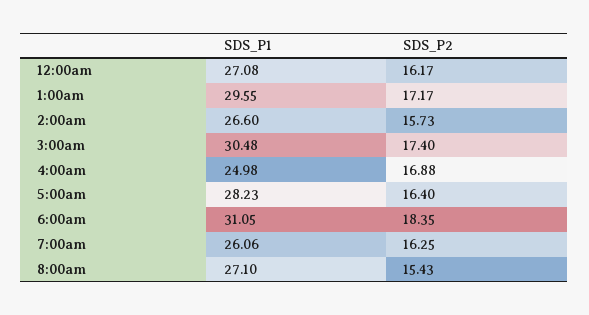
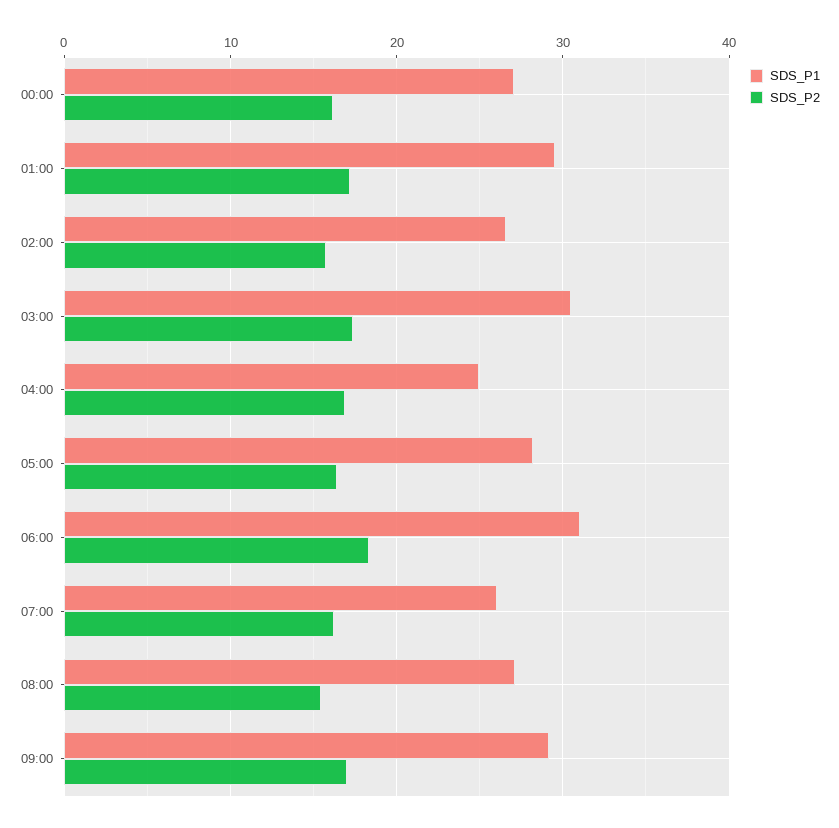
SDS_P1, 09:00: none -> 29
SDS_P2, 09:00: none -> 17

